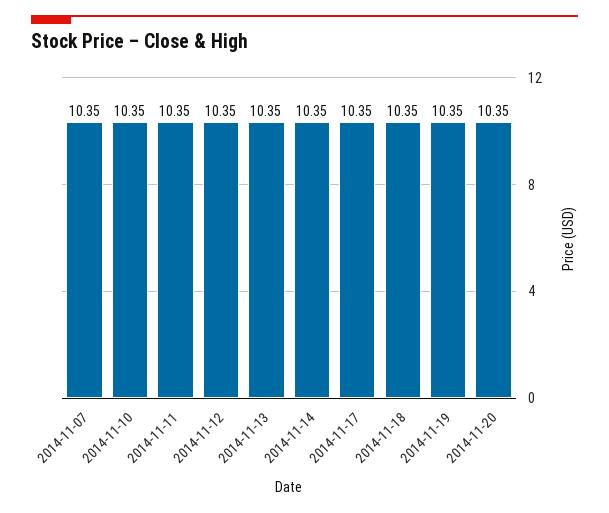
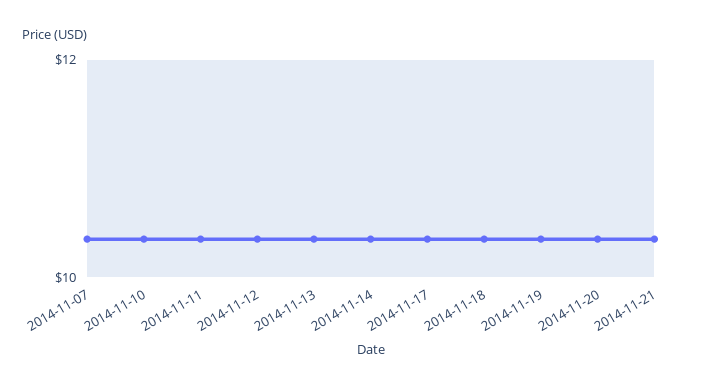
2014-11-21: none -> 10.4

